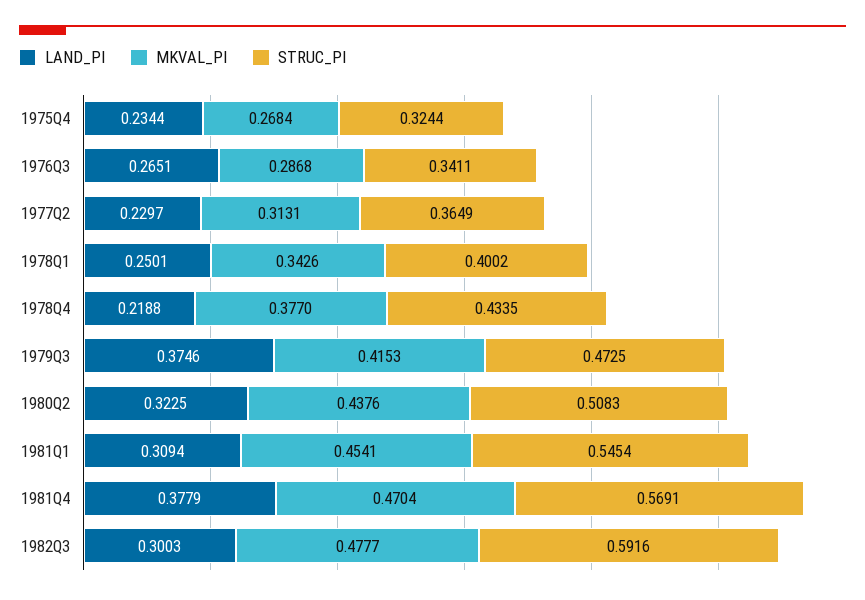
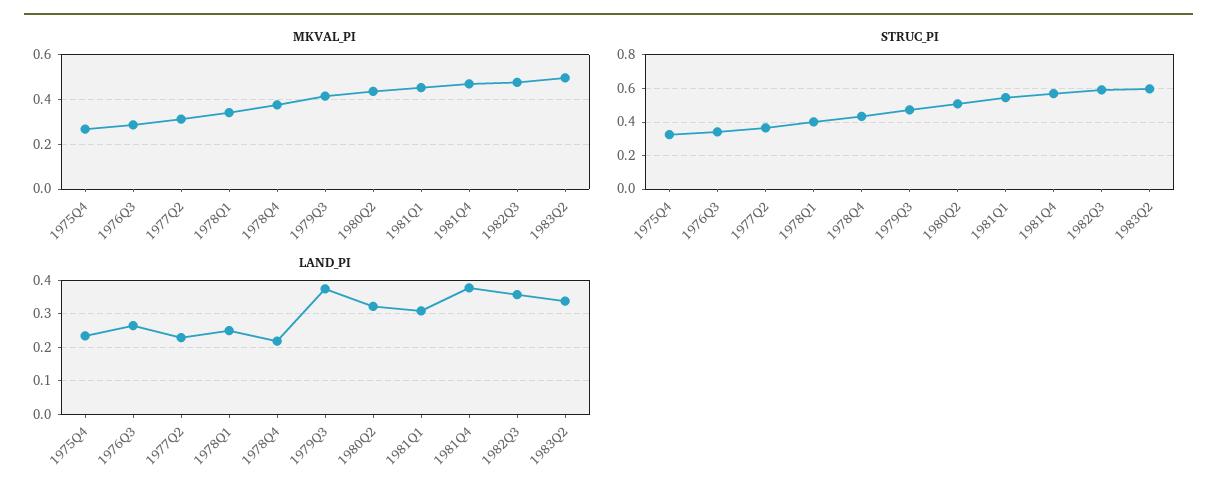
LAND_PI, 1982Q3: 0.3003 -> 0.36
MKVAL_PI, 1983Q2: none -> 0.5
STRUC_PI, 1983Q2: none -> 0.6
LAND_PI, 1983Q2: none -> 0.34

